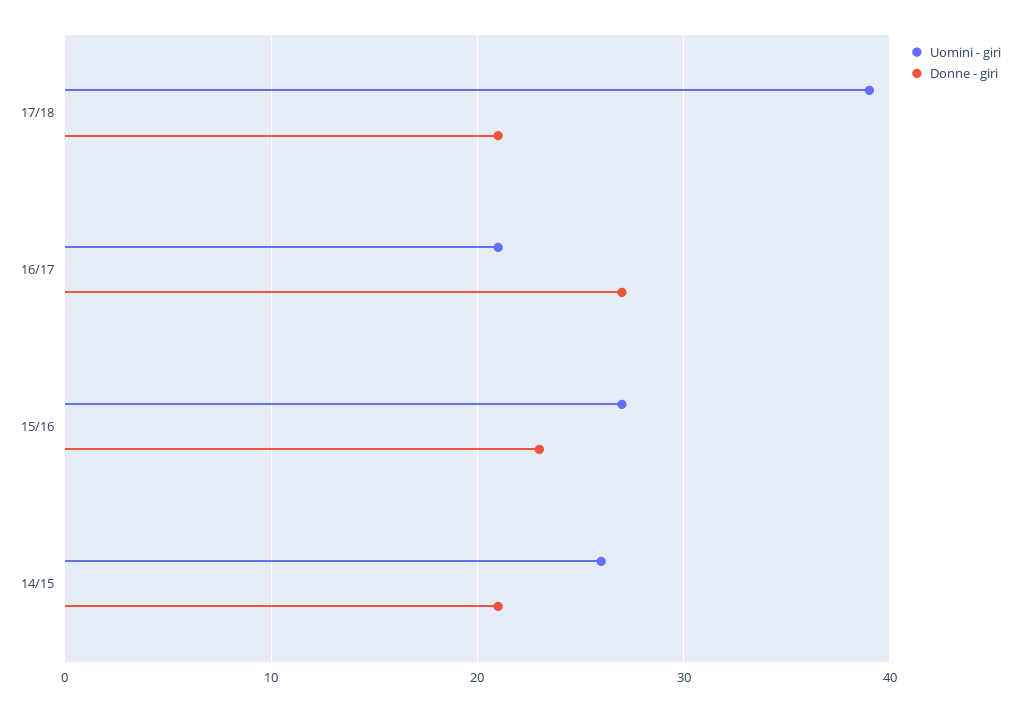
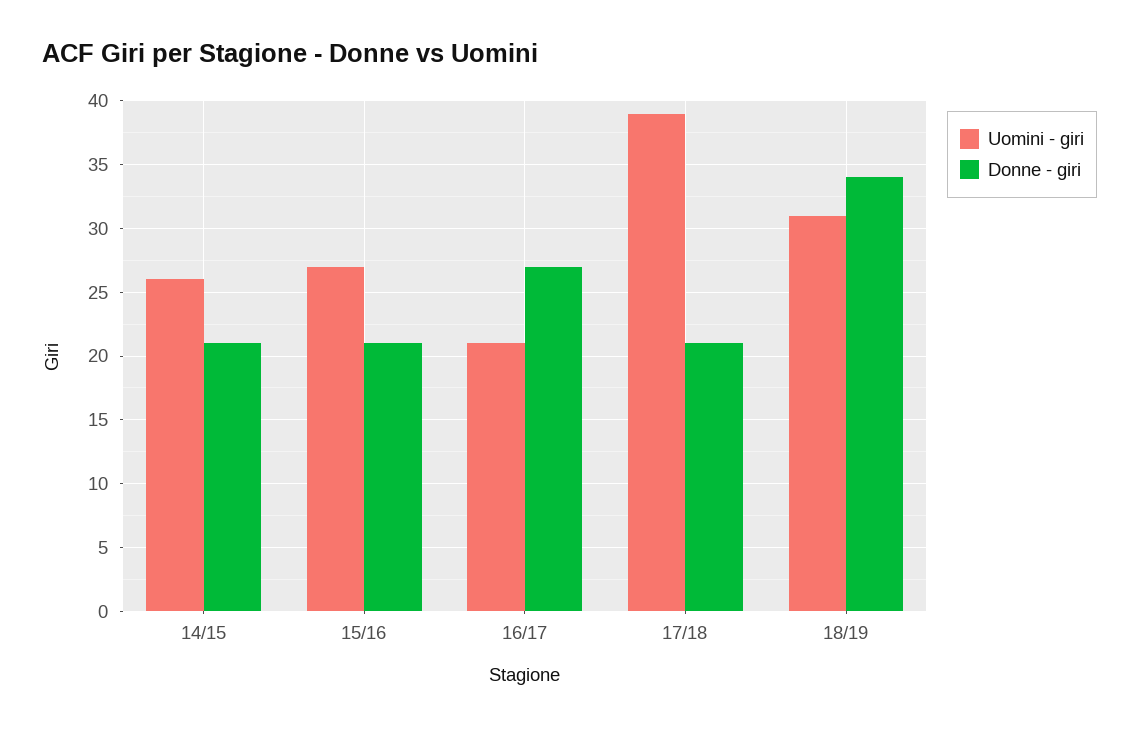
Donne - giri, 15/16: 23 -> 21
Uomini - giri, 18/19: none -> 31
Donne - giri, 18/19: none -> 34

